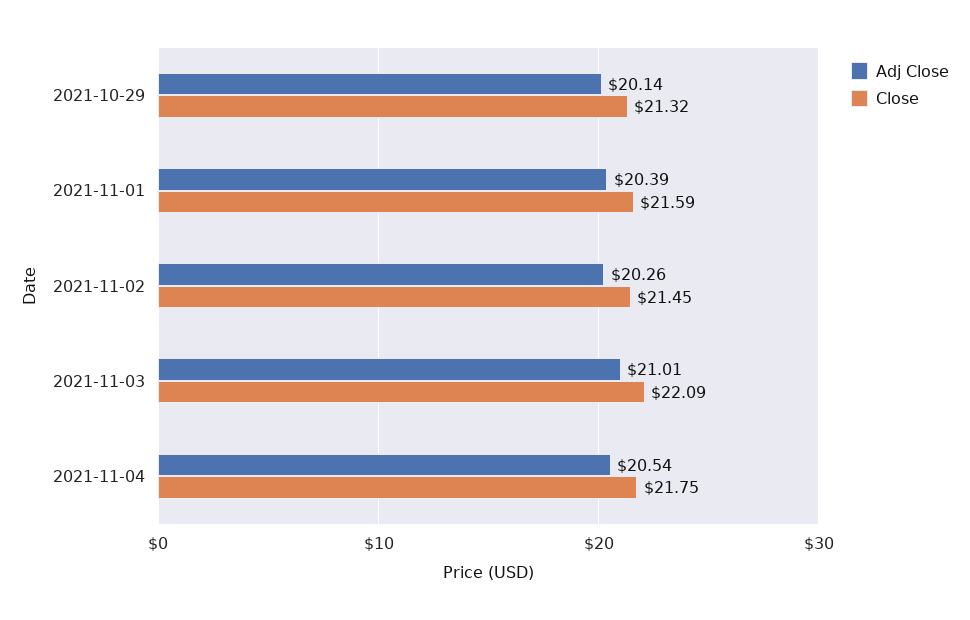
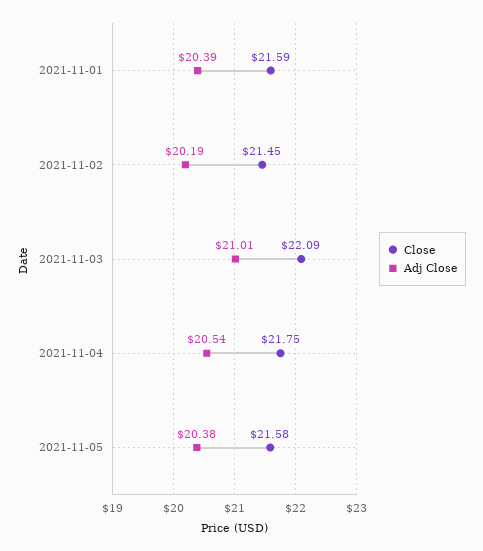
Adj Close, 2021-10-29: 20.14 -> none
Close, 2021-10-29: 21.32 -> none
Adj Close, 2021-11-02: 20.26 -> 20.19
Close, 2021-11-05: none -> 21.58
Adj Close, 2021-11-05: none -> 20.38

